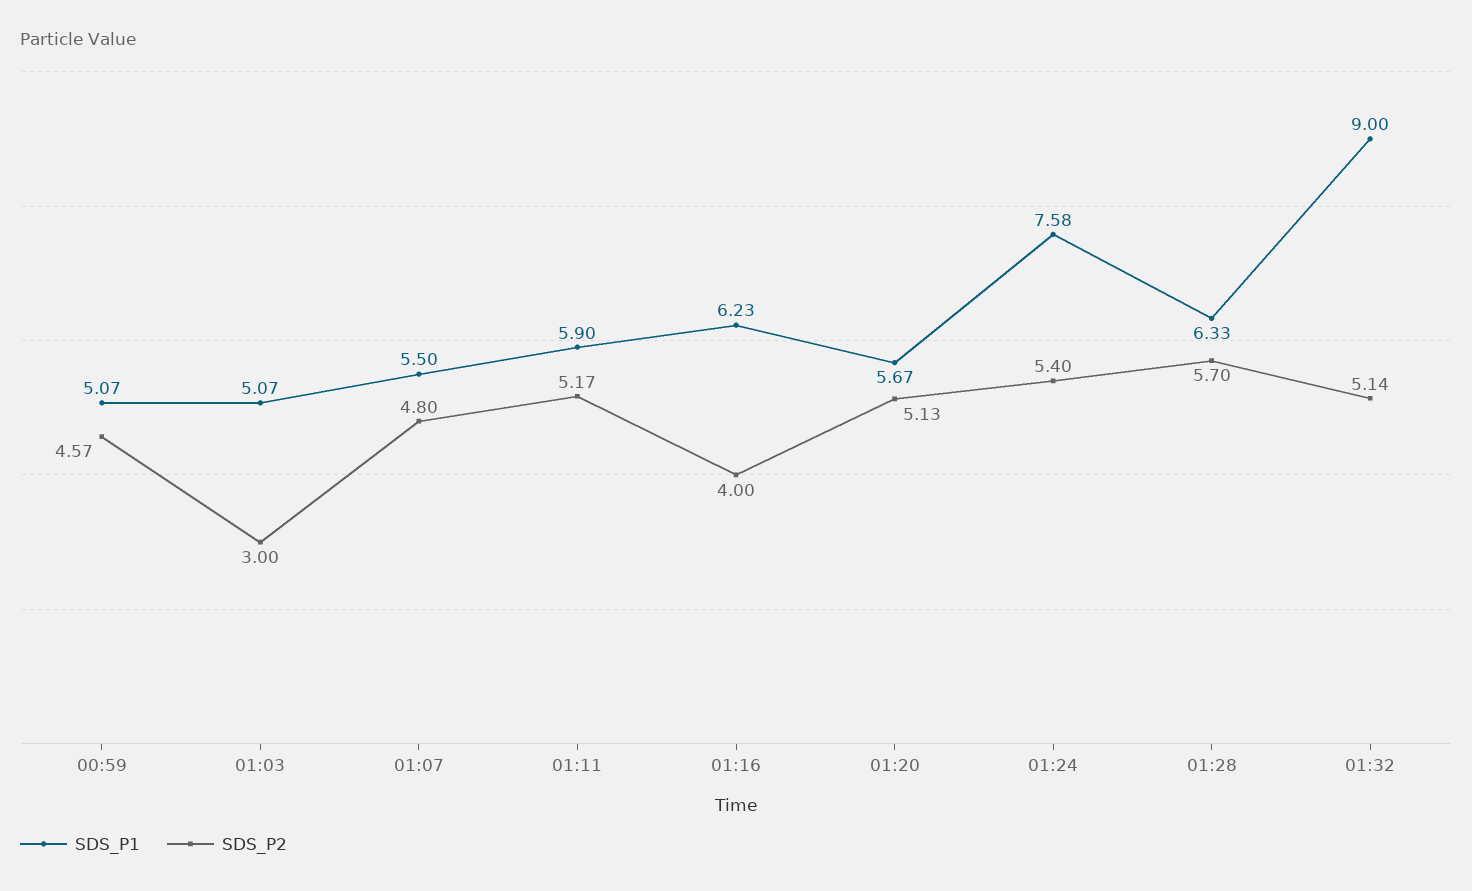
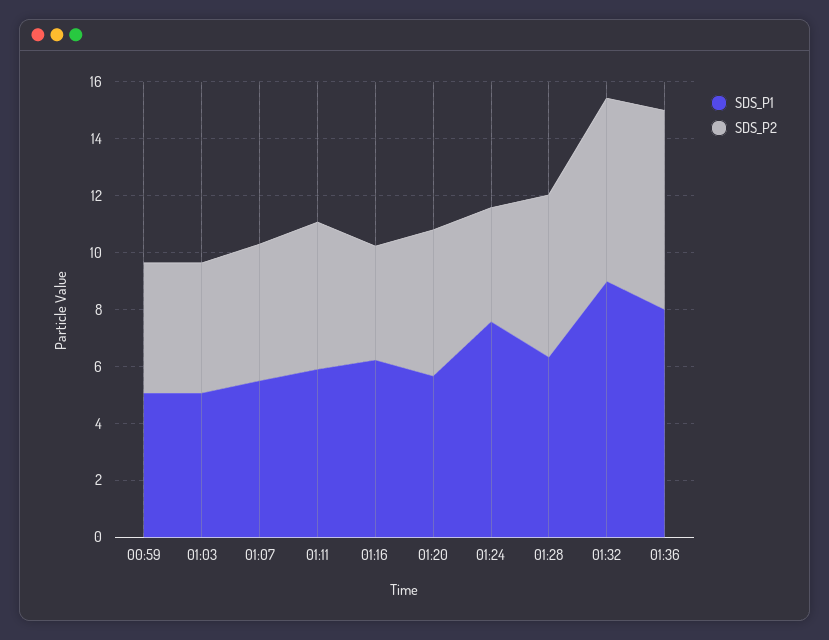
SDS_P2, 01:03: 3 -> 4.5
SDS_P2, 01:24: 5.4 -> 4
SDS_P2, 01:32: 5.14 -> 6.5
SDS_P1, 01:36: none -> 8
SDS_P2, 01:36: none -> 7

